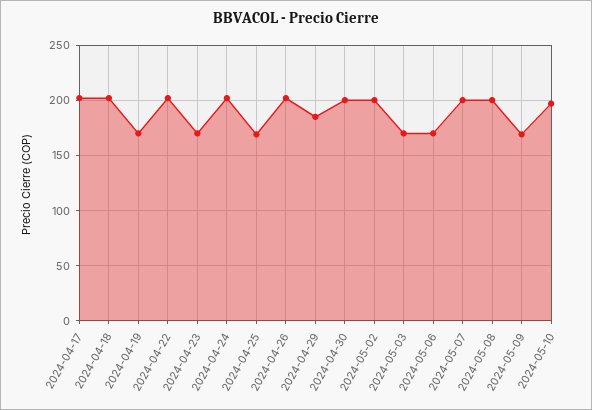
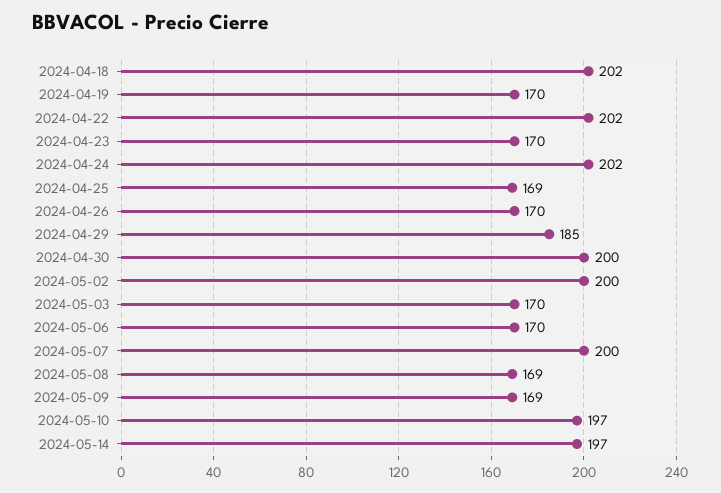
2024-04-17: 200 -> none
2024-04-26: 200 -> 170
2024-05-08: 200 -> 169
2024-05-14: none -> 197

